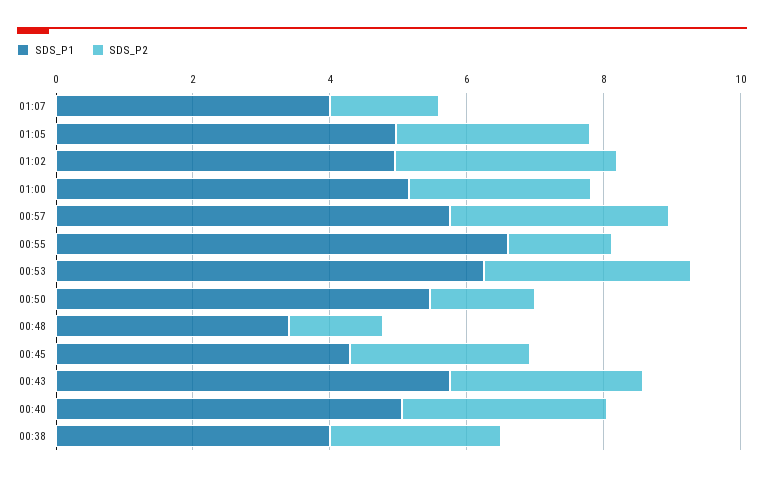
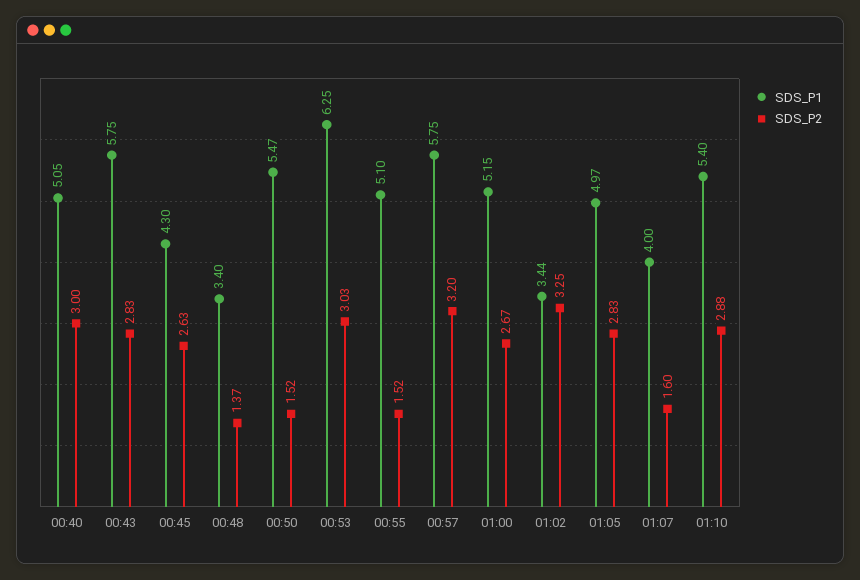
SDS_P1, 01:02: 5 -> 3.44
SDS_P1, 00:55: 6.5 -> 5.1
SDS_P1, 00:38: 4 -> none
SDS_P2, 00:38: 2.5 -> none
SDS_P1, 01:10: none -> 5.4
SDS_P2, 01:10: none -> 2.88

